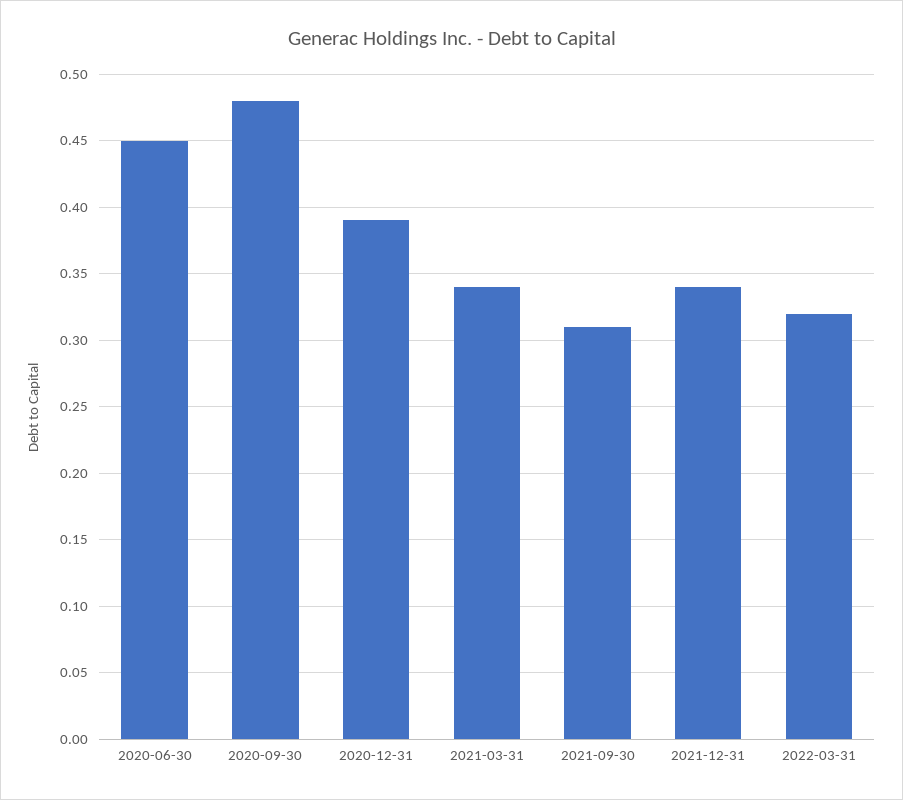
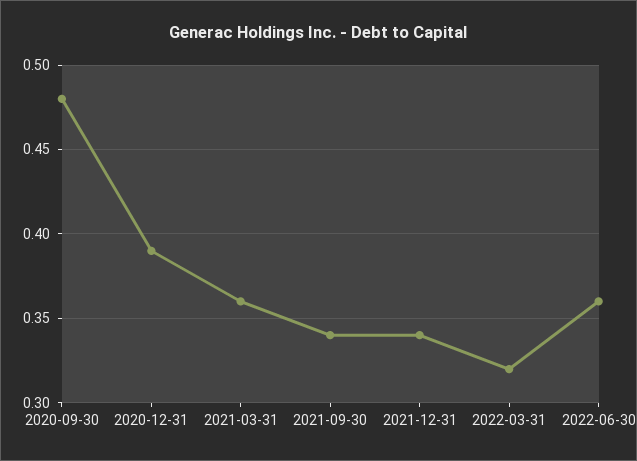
2020-06-30: 0.45 -> none
2021-03-31: 0.34 -> 0.36
2021-09-30: 0.31 -> 0.34
2022-06-30: none -> 0.36

